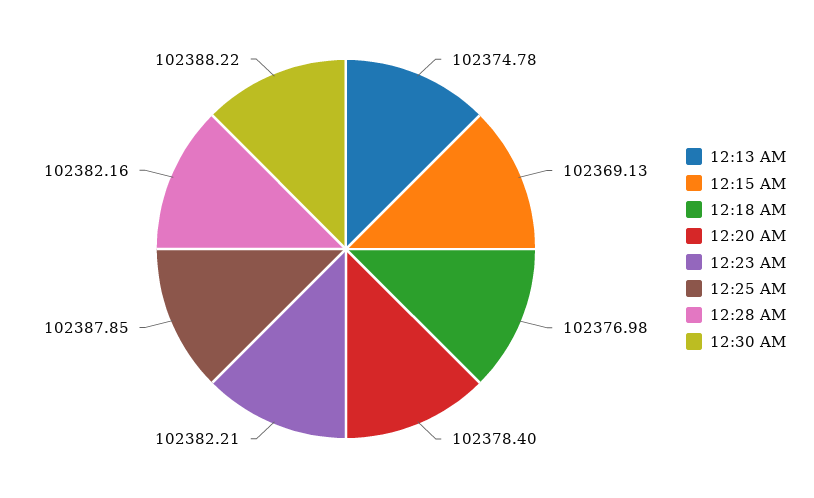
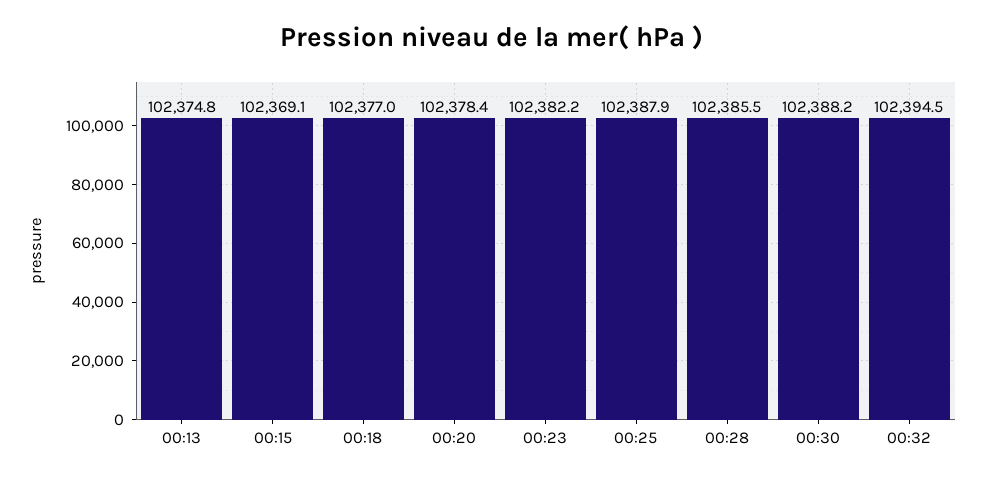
12:28 AM: 102382.16 -> 102385.5
00:32: none -> 102394.5

